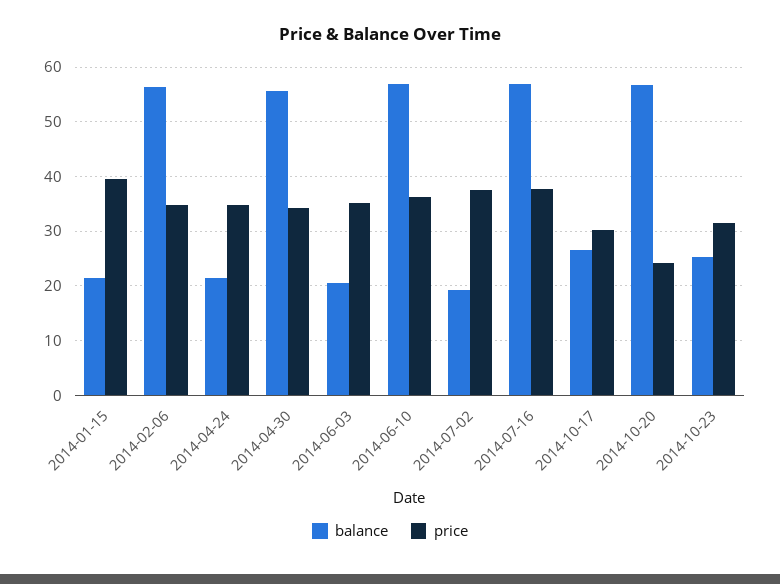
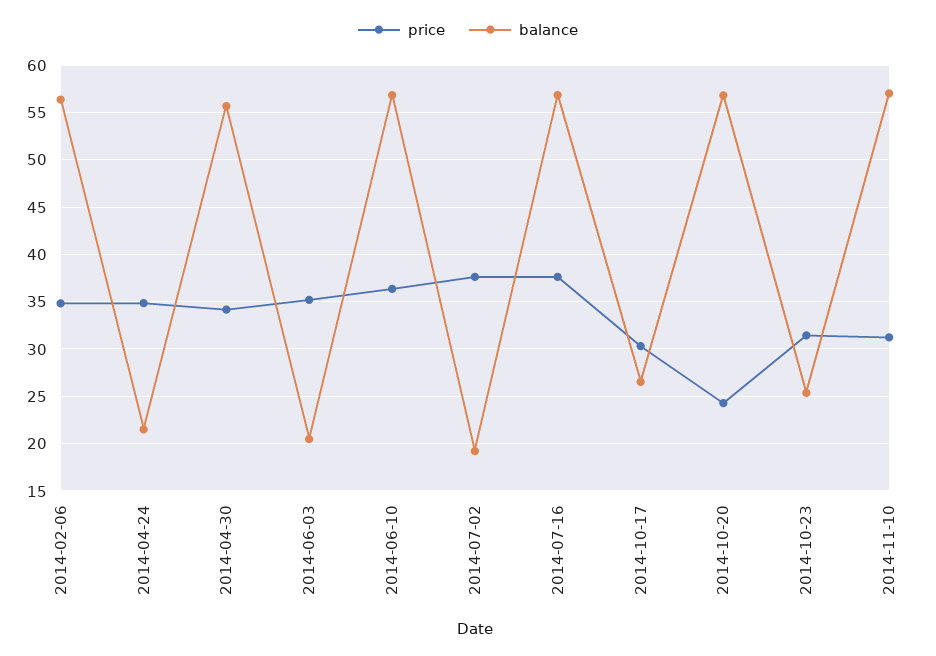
balance, 2014-01-15: 22 -> none
price, 2014-01-15: 40 -> none
price, 2014-11-10: none -> 31
balance, 2014-11-10: none -> 57

